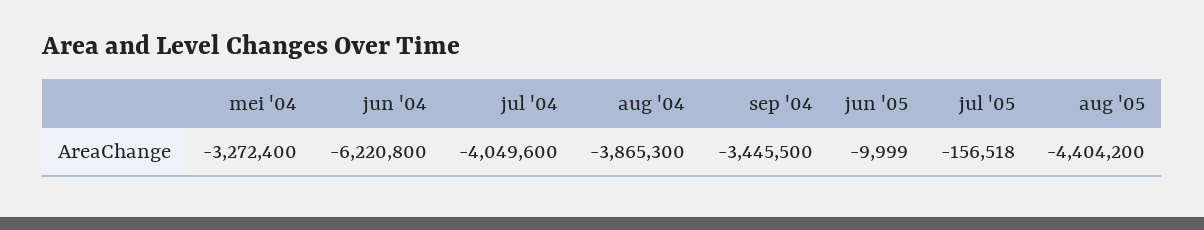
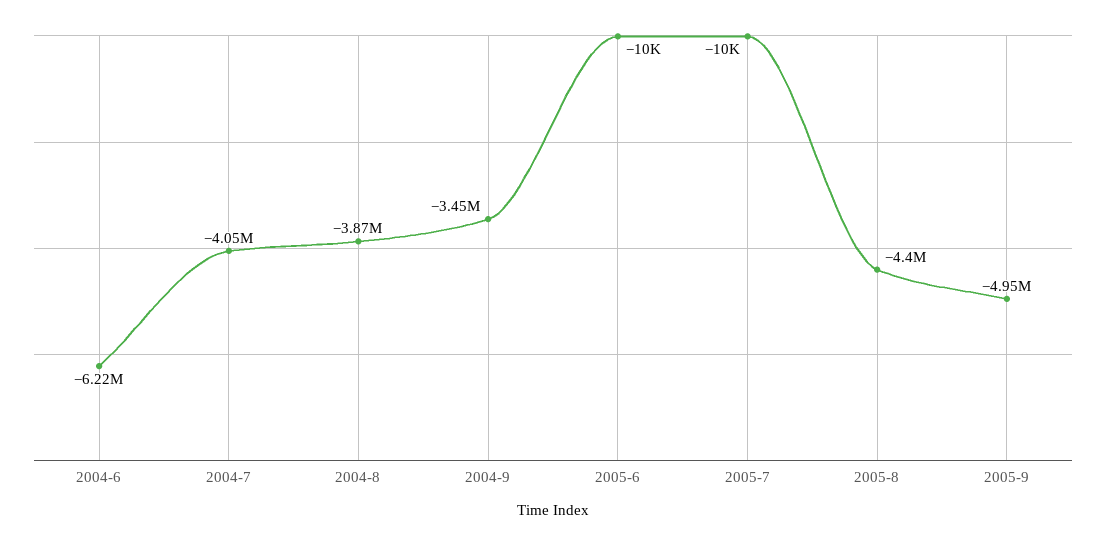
mei '04: -3272400 -> none
jul '05: -156518 -> -10000
2005-9: none -> -4950000

